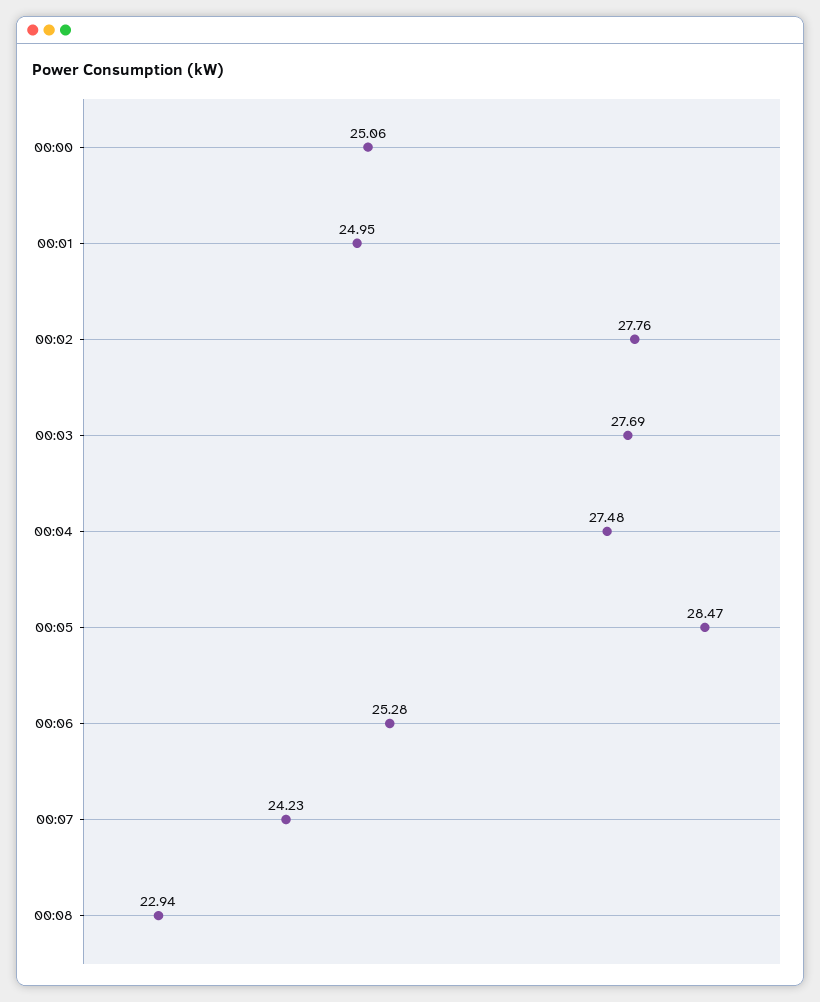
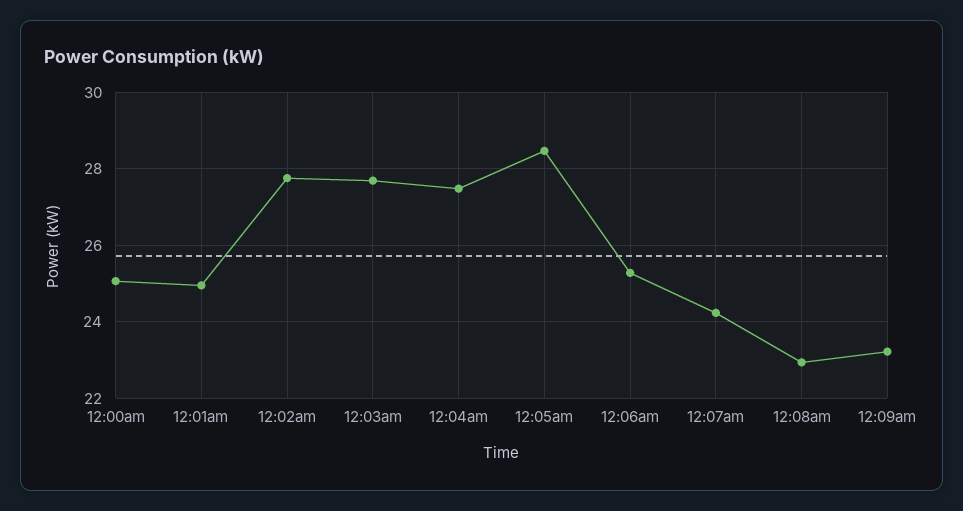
12:09am: none -> 23.2

